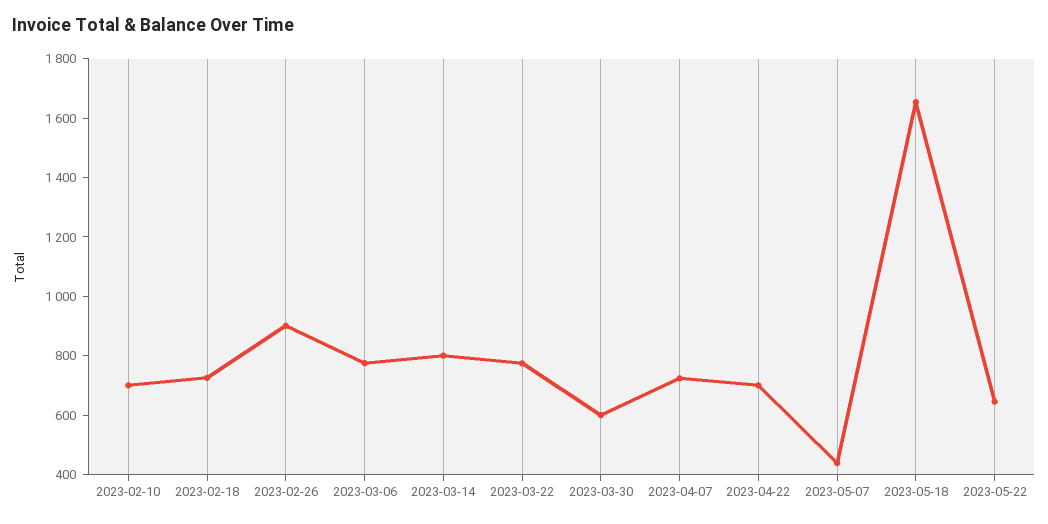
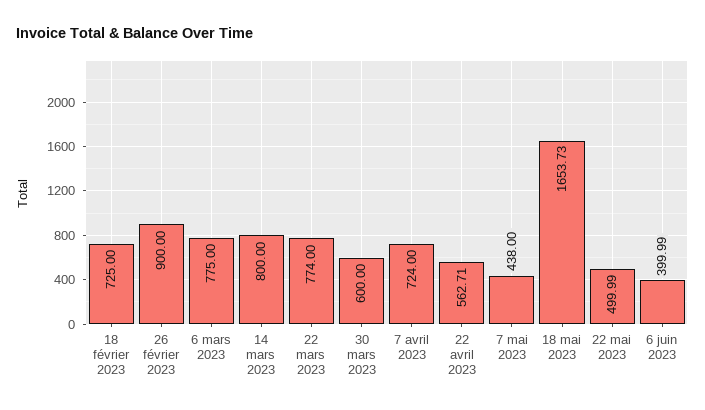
2023-02-10: 700 -> none
2023-04-22: 700 -> 562.71
2023-05-22: 650 -> 499.99
6 juin 2023: none -> 399.99

